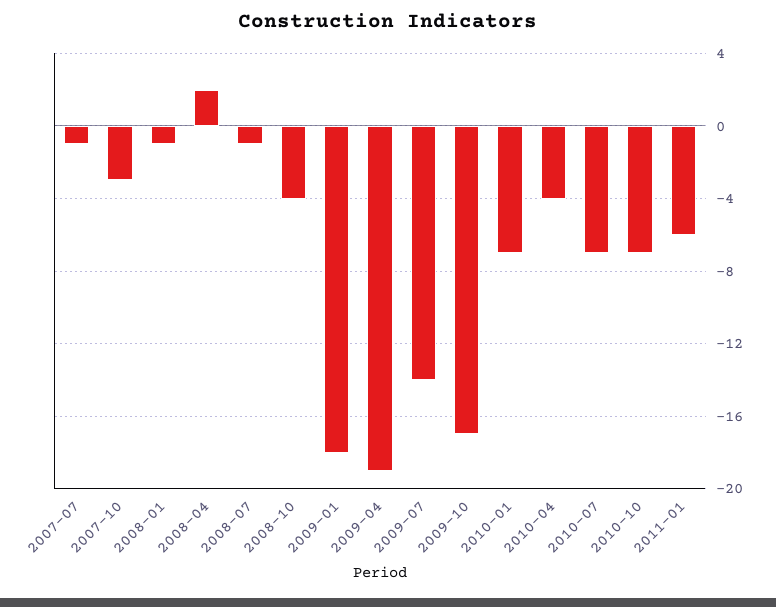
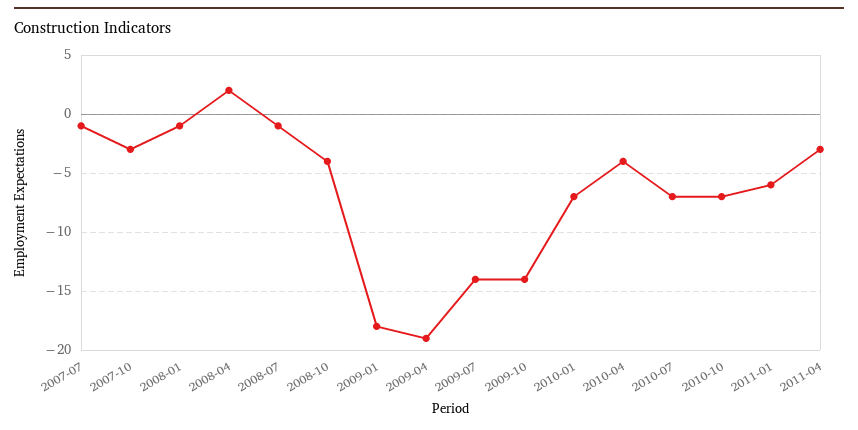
2009-10: -17 -> -14
2011-04: none -> -3

